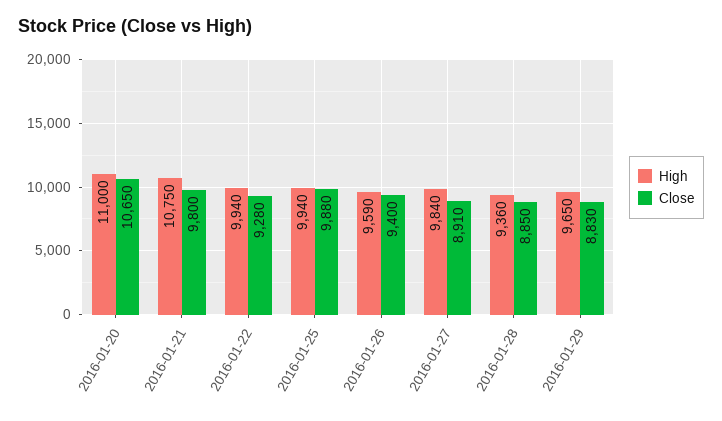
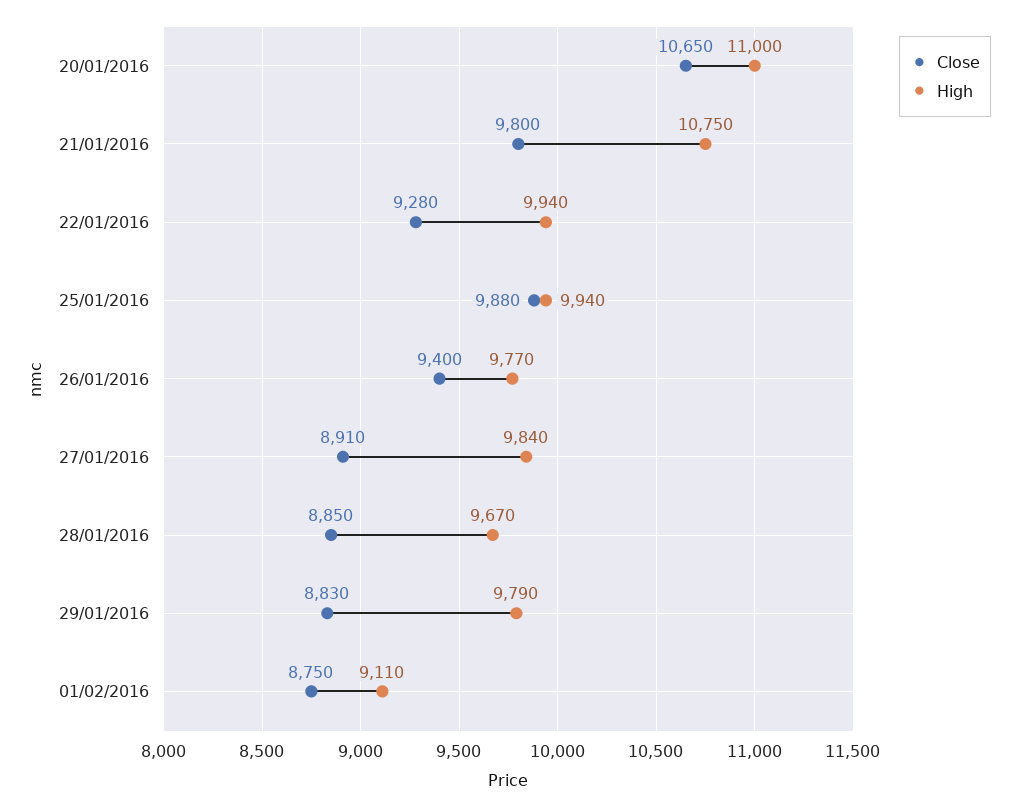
High, 2016-01-26: 9590 -> 9770
High, 2016-01-28: 9360 -> 9670
High, 2016-01-29: 9650 -> 9790
Close, 01/02/2016: none -> 8750
High, 01/02/2016: none -> 9110

